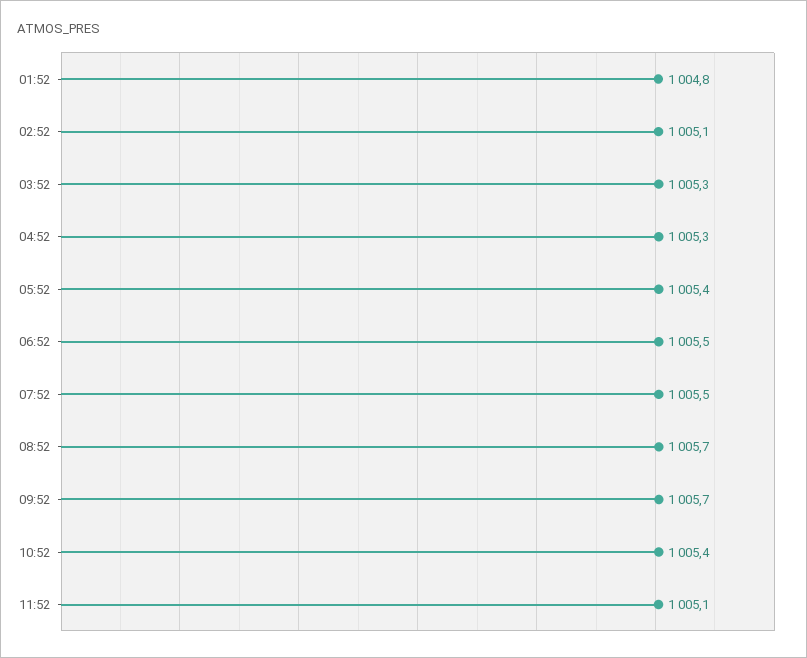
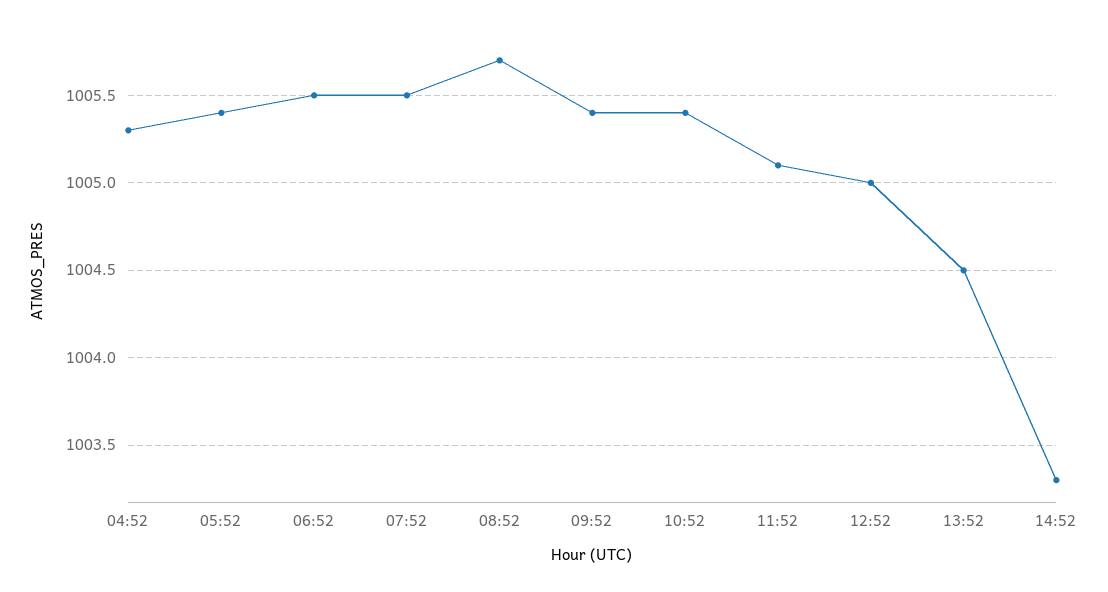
01:52: 1004.8 -> none
02:52: 1005.1 -> none
03:52: 1005.3 -> none
09:52: 1005.7 -> 1005.4
12:52: none -> 1005
13:52: none -> 1004.5
14:52: none -> 1003.3

